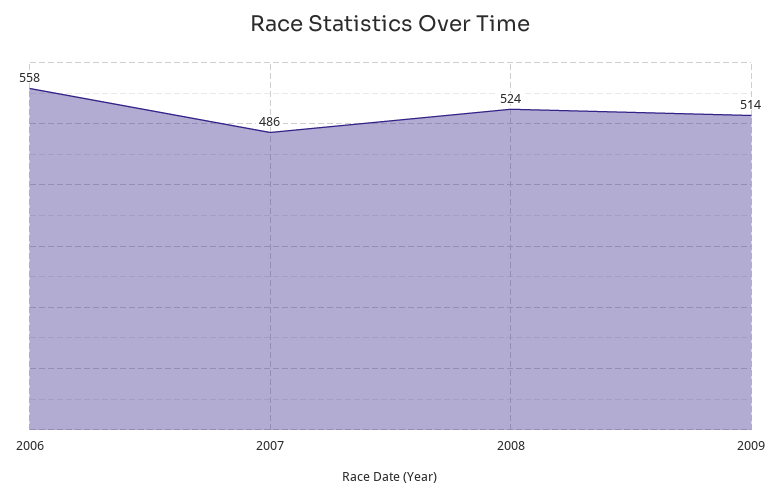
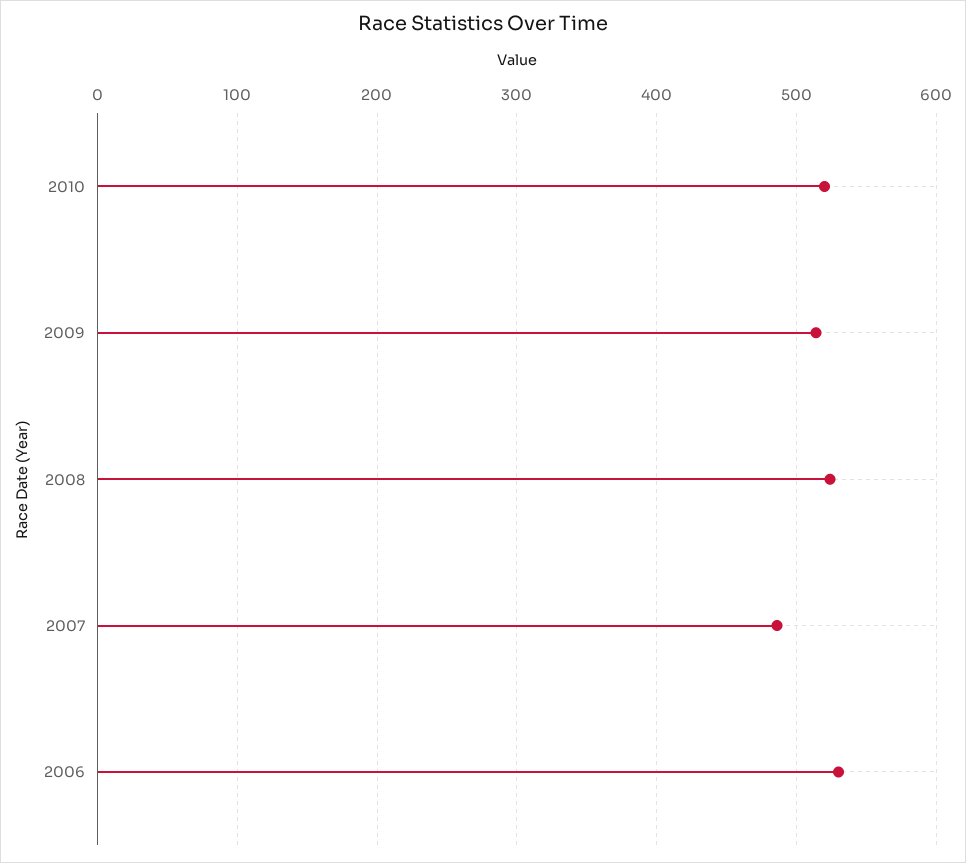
2006: 558 -> 530
2010: none -> 520

